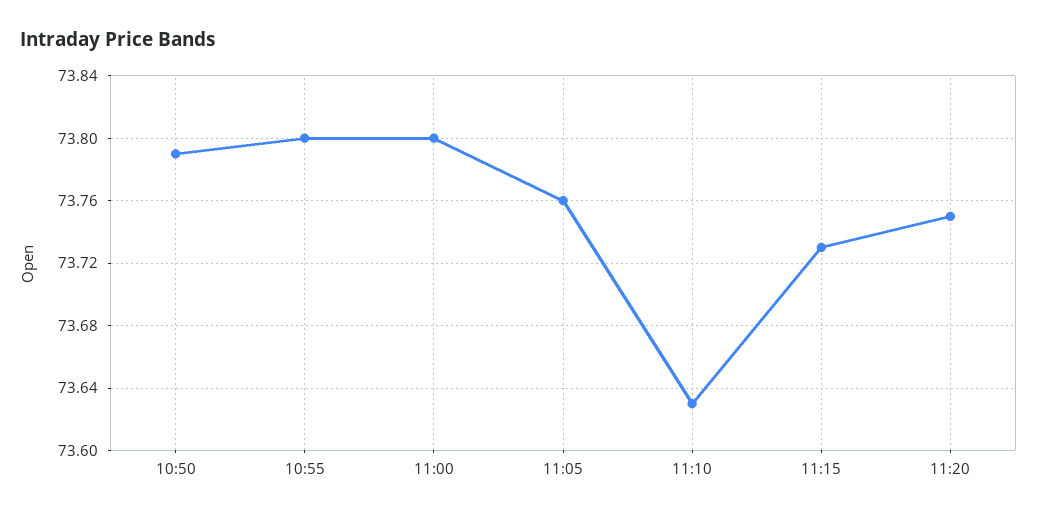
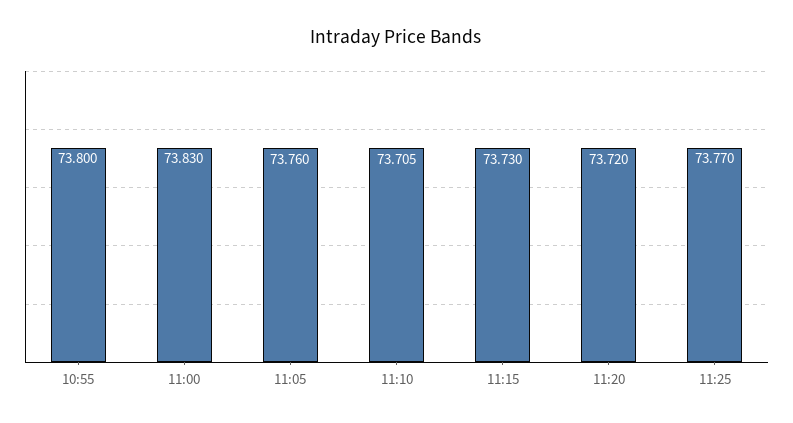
10:50: 73.79 -> none
11:00: 73.8 -> 73.83
11:10: 73.63 -> 73.705
11:20: 73.75 -> 73.72
11:25: none -> 73.77

